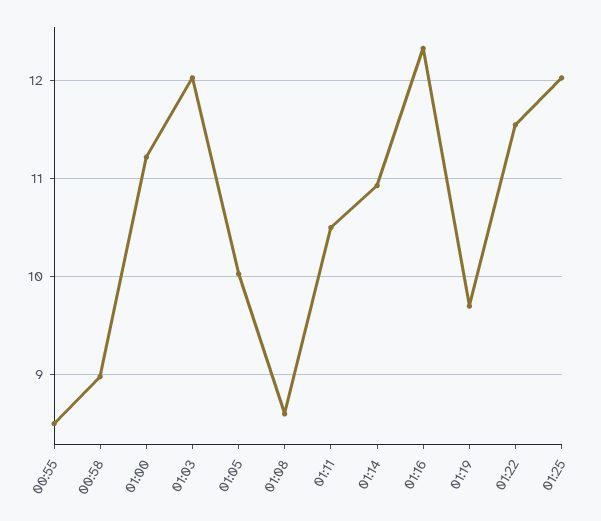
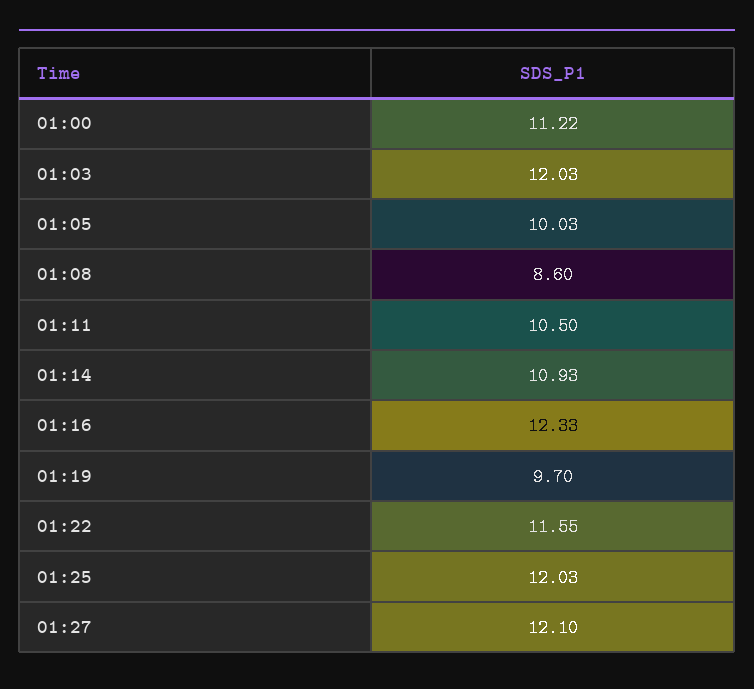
00:55: 8.5 -> none
00:58: 9 -> none
01:27: none -> 12.1

